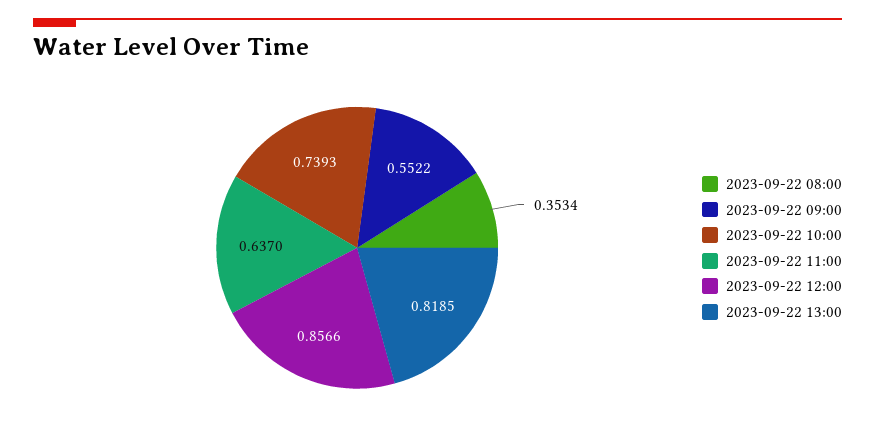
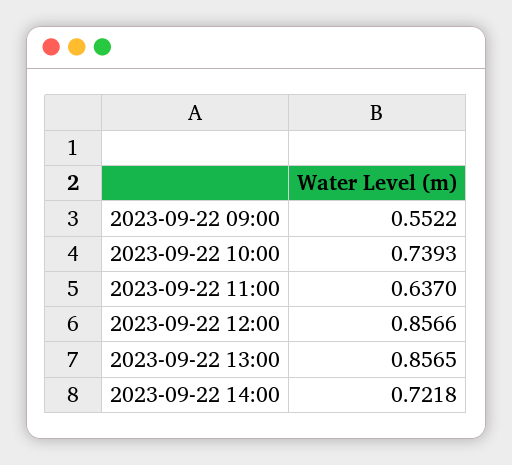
2023-09-22 08:00: 0.3534 -> none
2023-09-22 13:00: 0.8185 -> 0.8565
2023-09-22 14:00: none -> 0.7218

